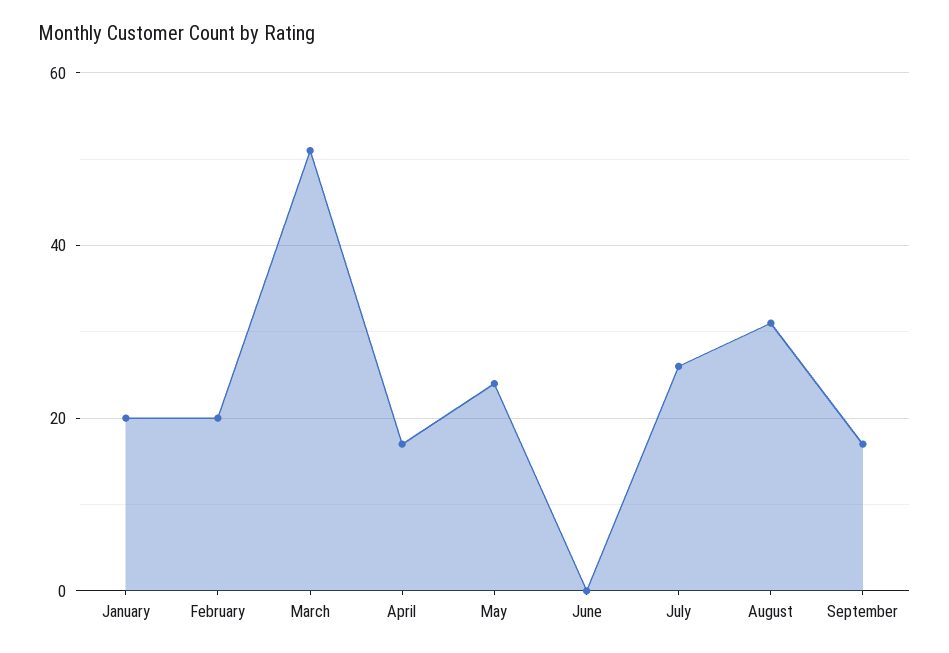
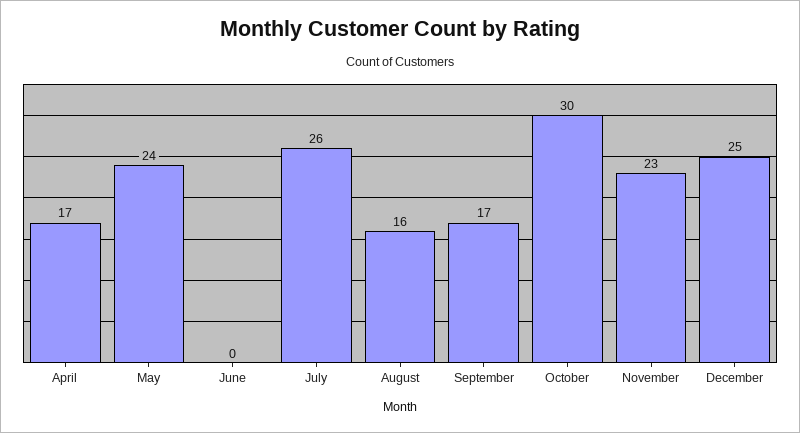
January: 20 -> none
February: 20 -> none
March: 50 -> none
August: 30 -> 16
October: none -> 30
November: none -> 23
December: none -> 25

